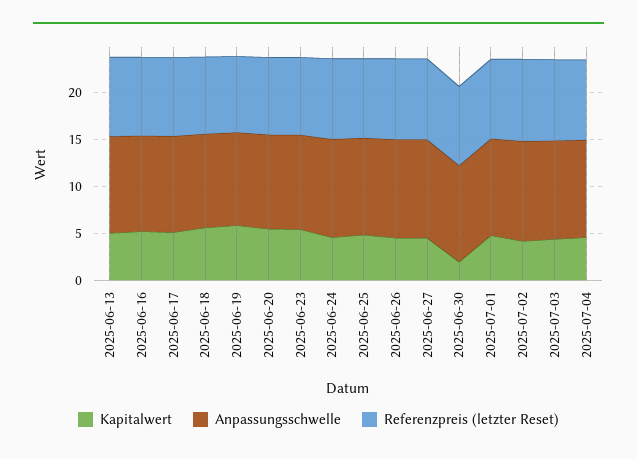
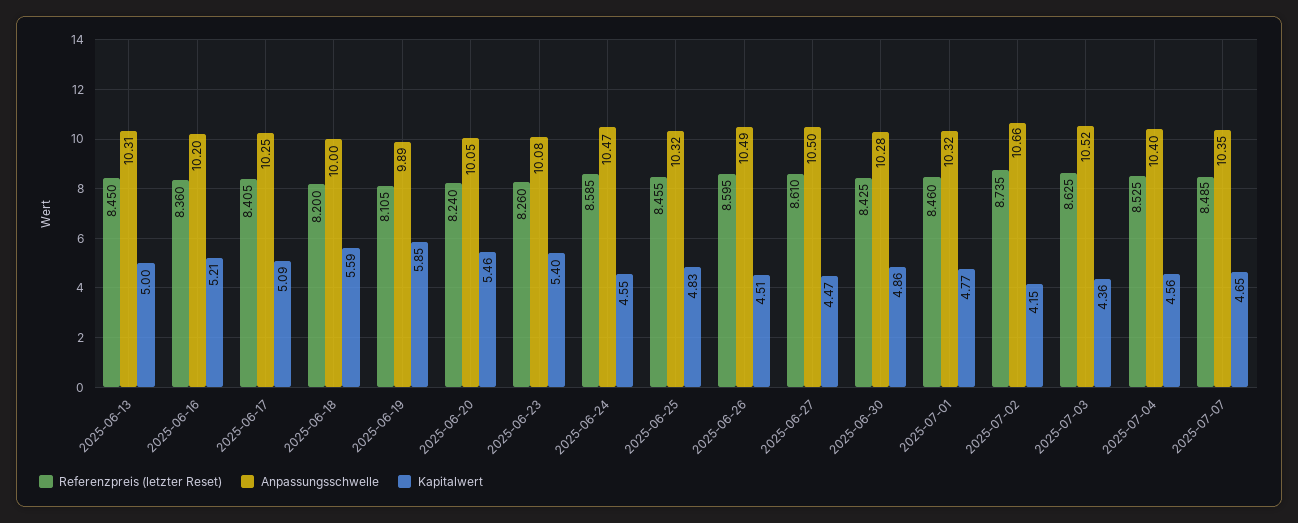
Kapitalwert, 2025-06-30: 2 -> 4.86
Referenzpreis (letzter Reset), 2025-07-07: none -> 8.485
Anpassungsschwelle, 2025-07-07: none -> 10.35
Kapitalwert, 2025-07-07: none -> 4.65

